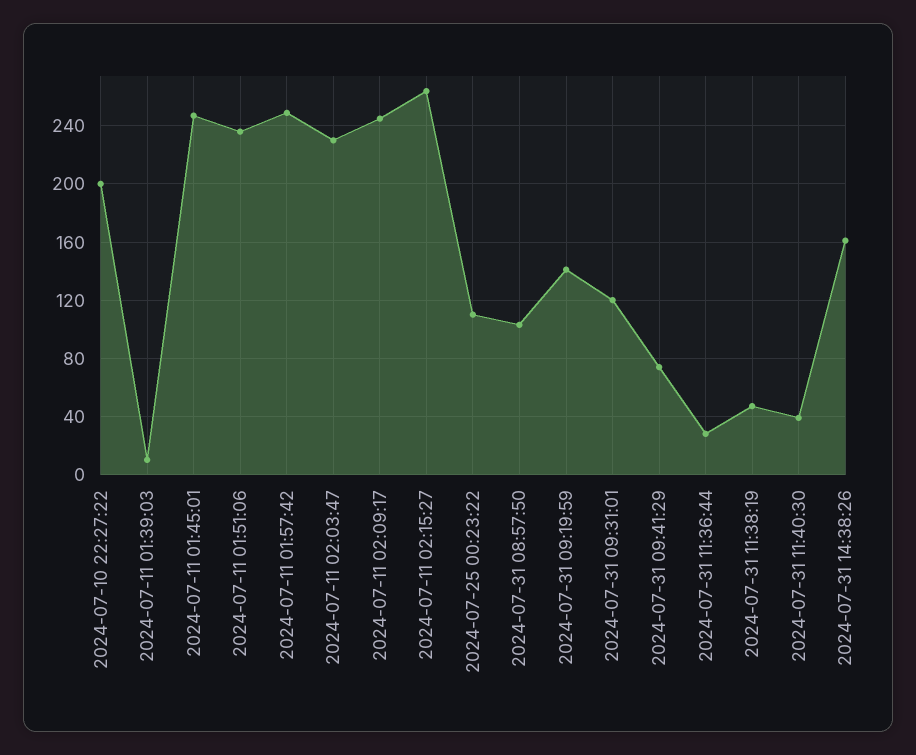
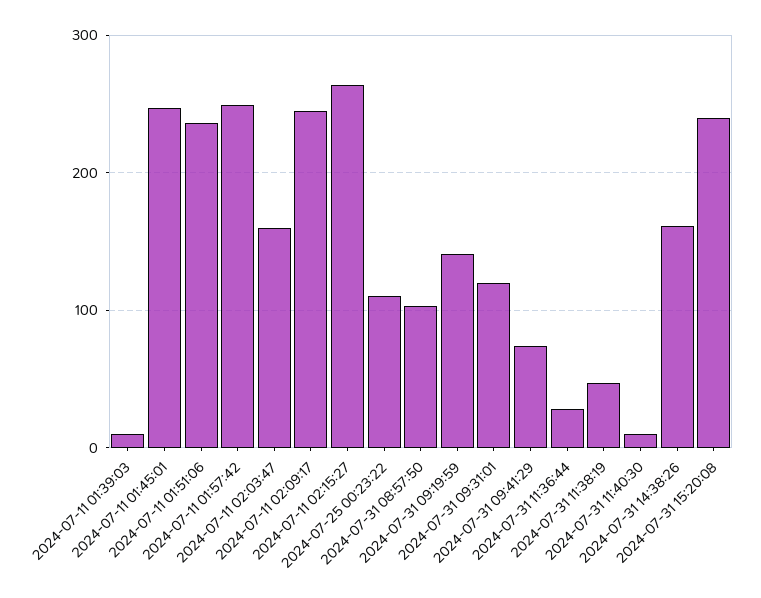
2024-07-10 22:27:22: 200 -> none
2024-07-11 02:03:47: 230 -> 160
2024-07-31 11:40:30: 40 -> 10
2024-07-31 15:20:08: none -> 240

